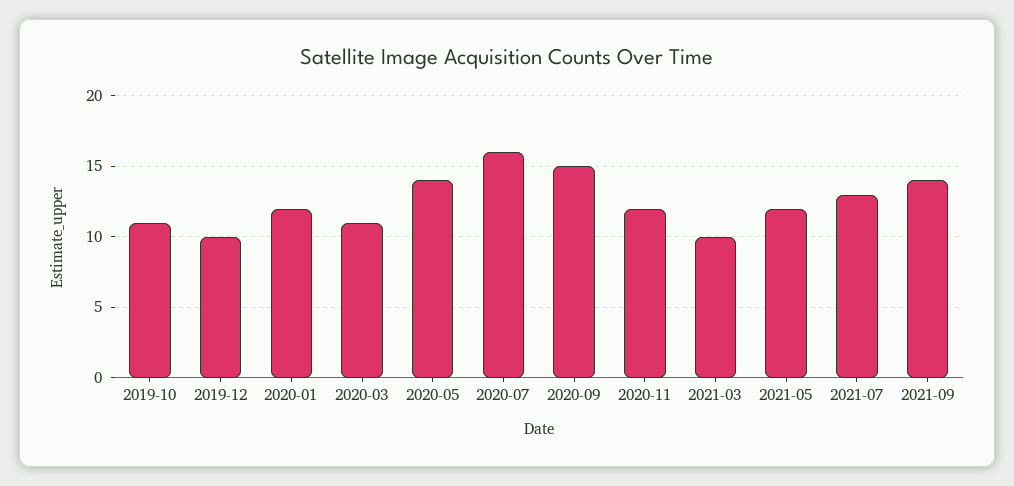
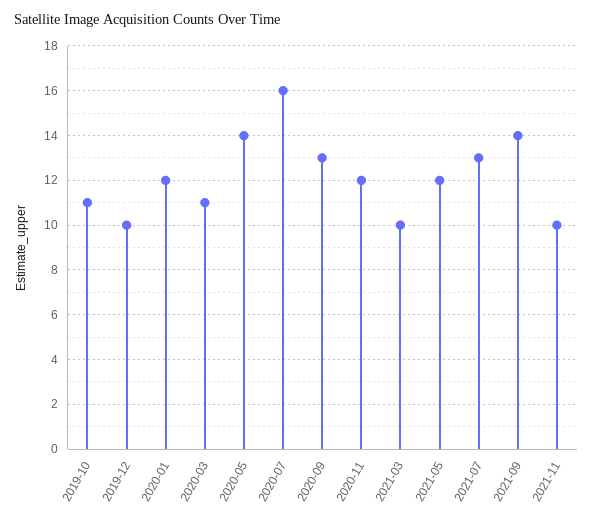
2020-09: 15 -> 13
2021-11: none -> 10

